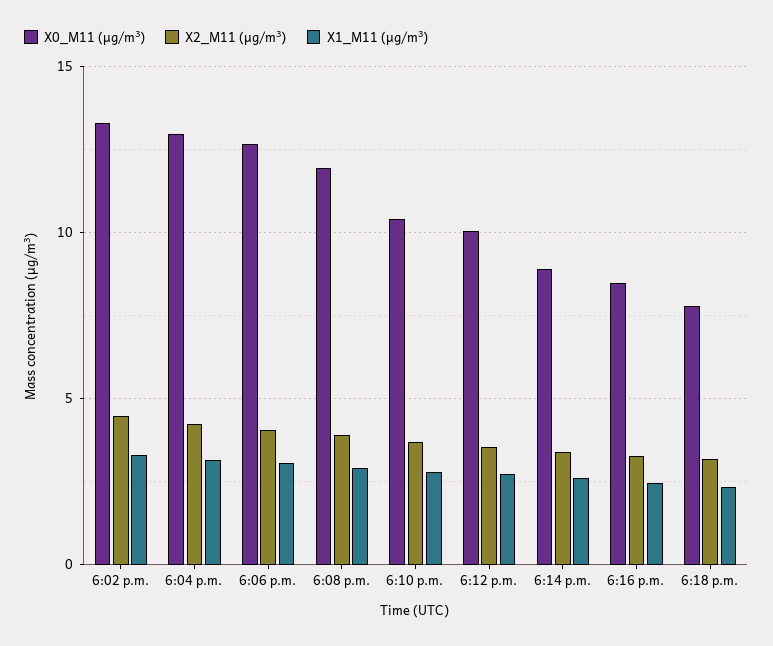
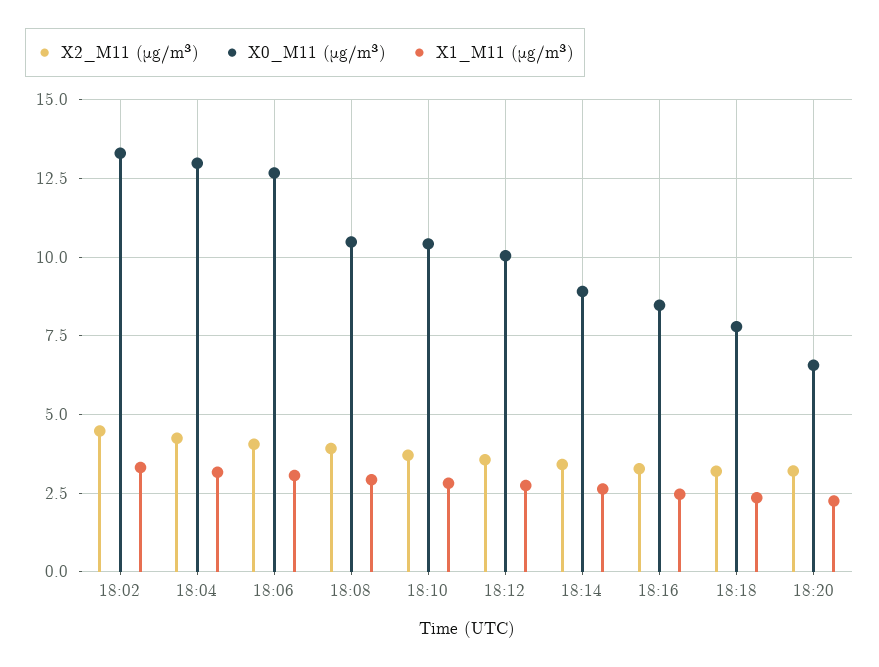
X0_M11 (μg/m³), 6:08 p.m.: 12 -> 10.5
X2_M11 (μg/m³), 18:20: none -> 3.25
X0_M11 (μg/m³), 18:20: none -> 6.5
X1_M11 (μg/m³), 18:20: none -> 2.25

